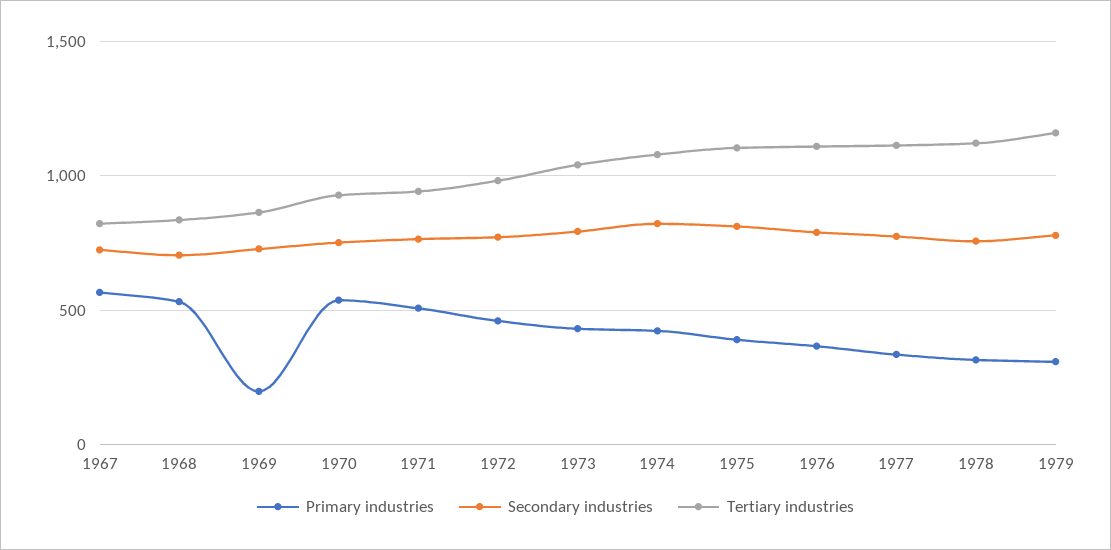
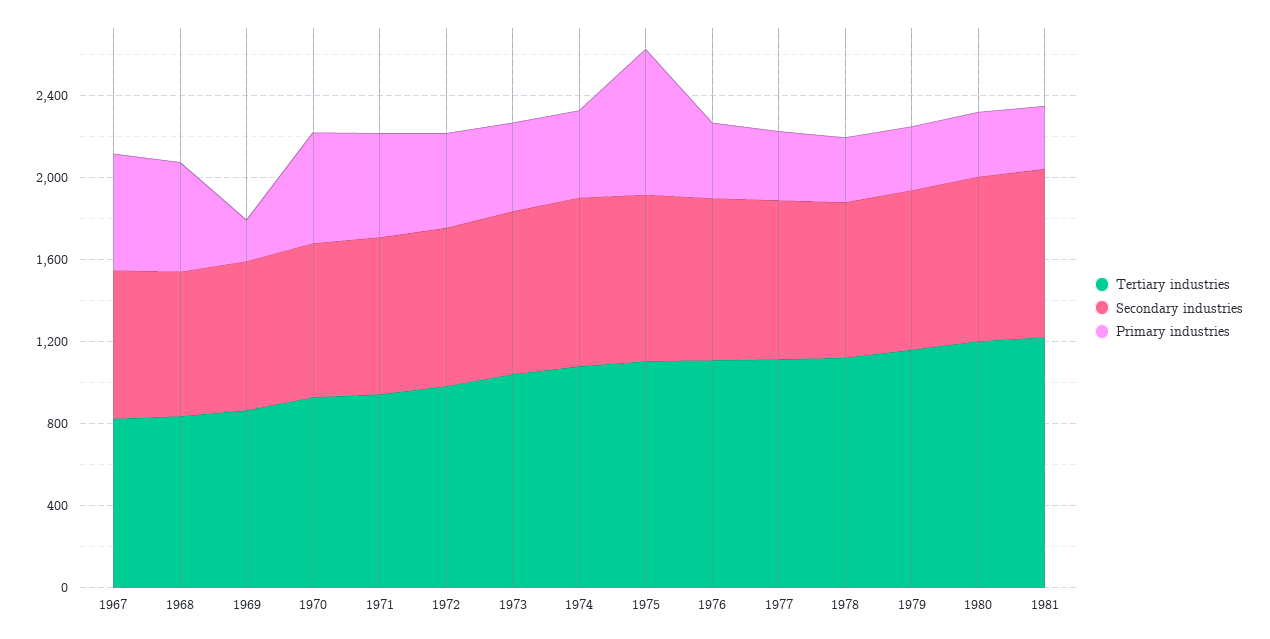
Primary industries, 1975: 400 -> 700
Tertiary industries, 1980: none -> 1200
Secondary industries, 1980: none -> 800
Primary industries, 1980: none -> 300
Tertiary industries, 1981: none -> 1200
Secondary industries, 1981: none -> 800
Primary industries, 1981: none -> 300

